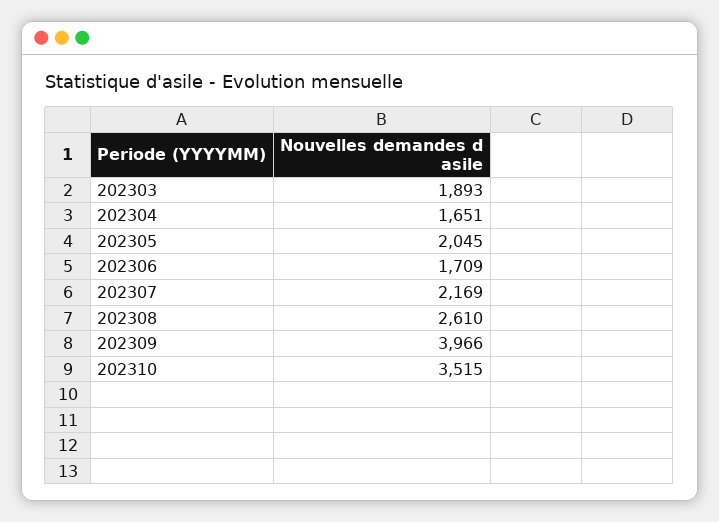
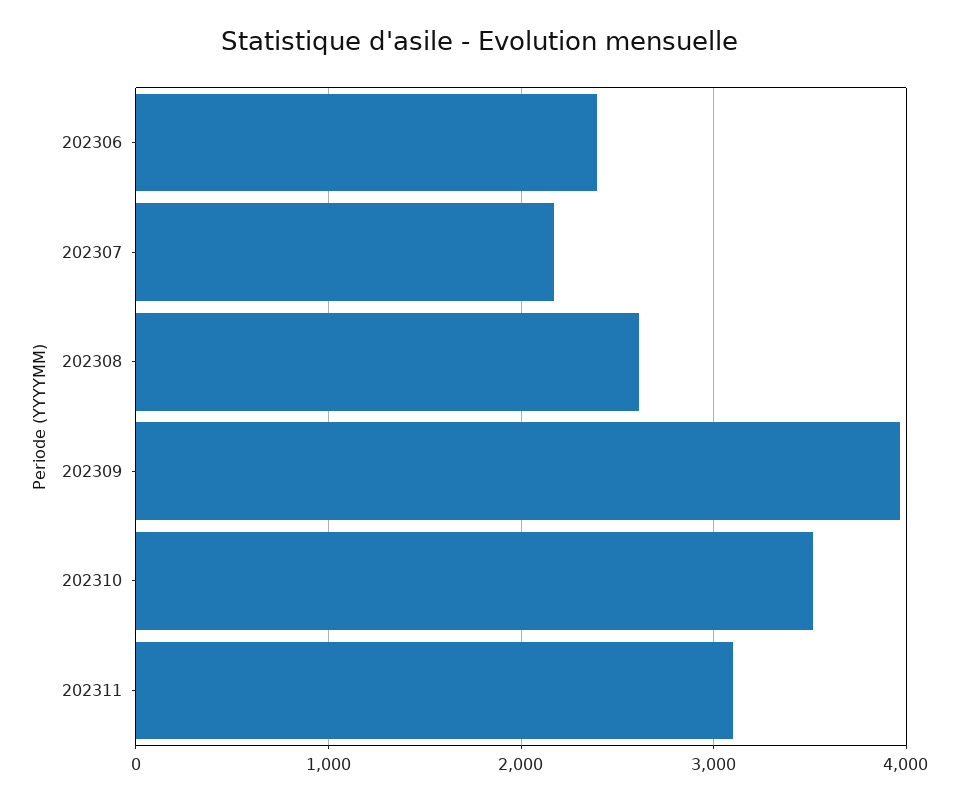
202303: 1893 -> none
202304: 1651 -> none
202305: 2045 -> none
202306: 1709 -> 2400
202311: none -> 3100

